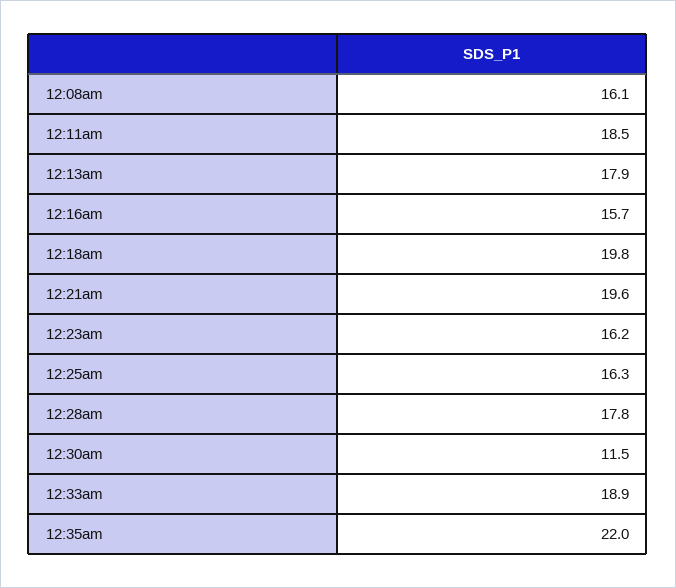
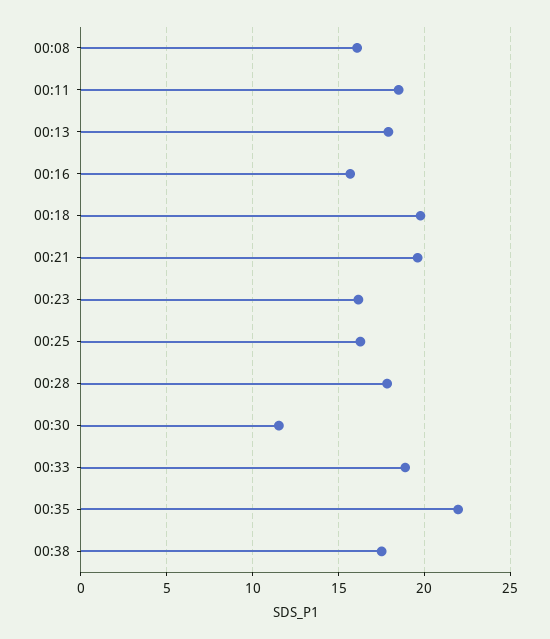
00:38: none -> 17.5

